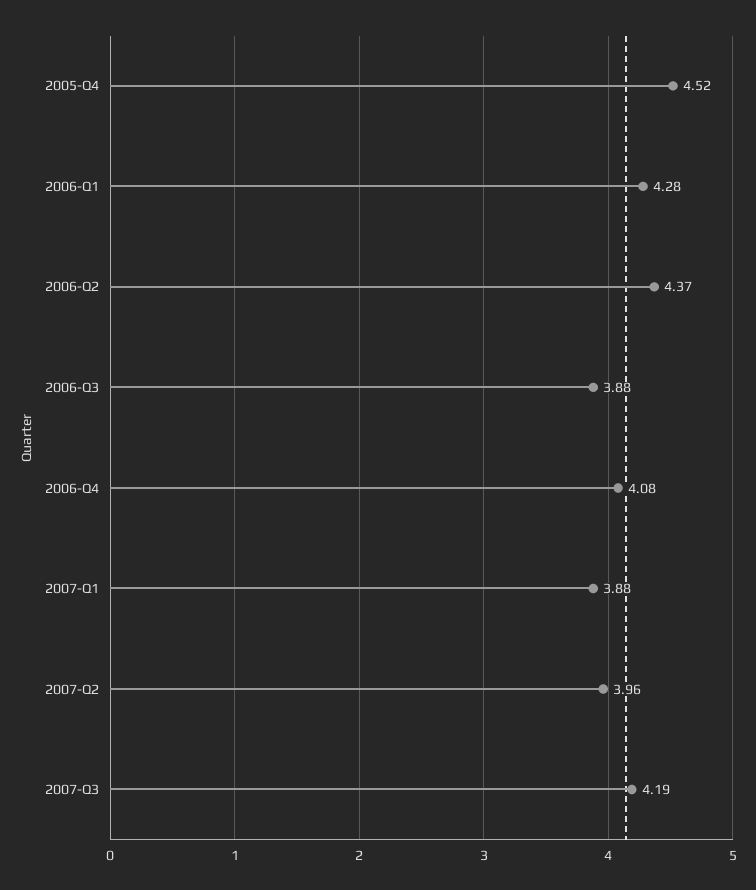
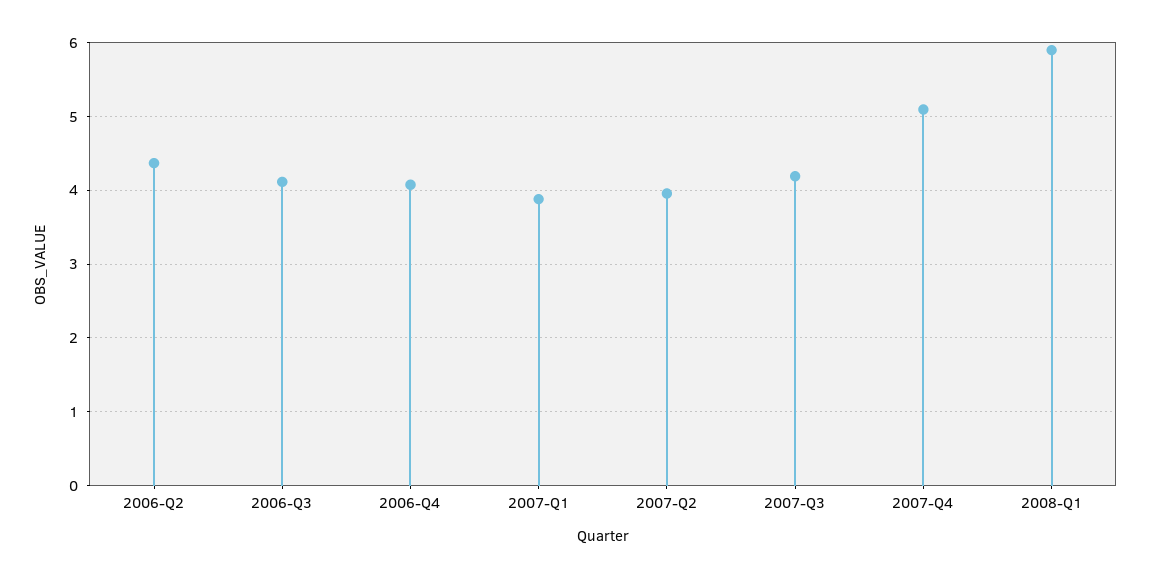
2005-Q4: 4.52 -> none
2006-Q1: 4.28 -> none
2006-Q3: 3.88 -> 4.1
2007-Q4: none -> 5.1
2008-Q1: none -> 5.9

